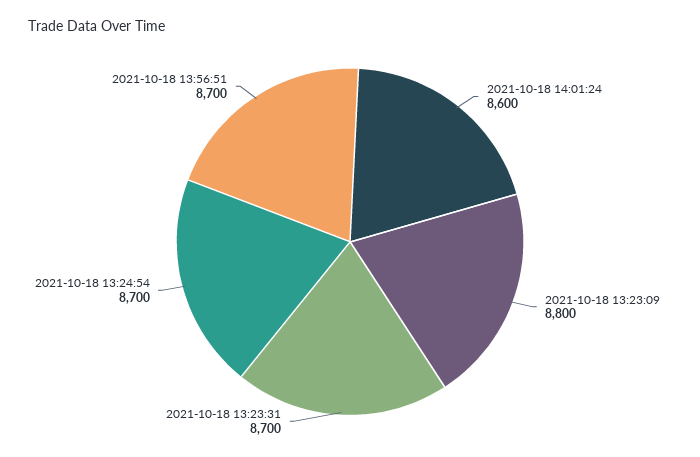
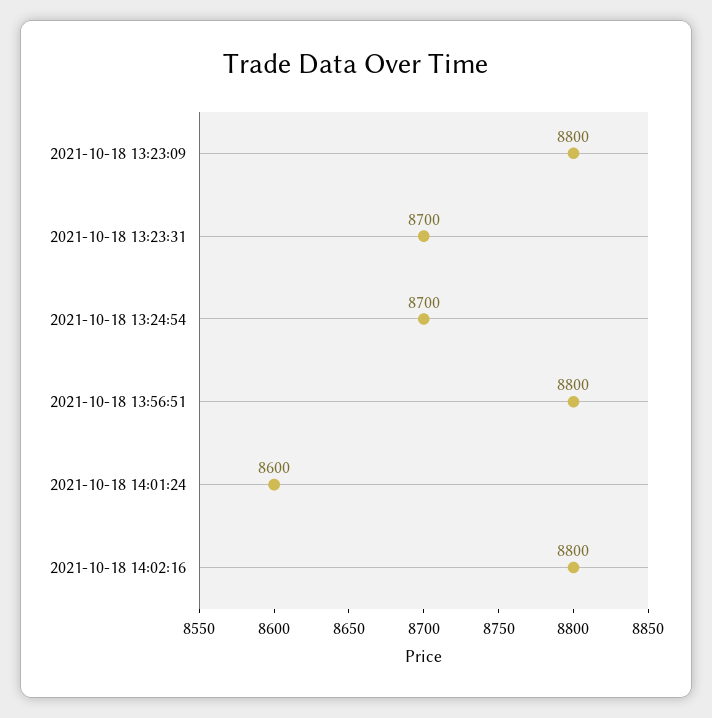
2021-10-18 13:56:51: 8700 -> 8800
2021-10-18 14:02:16: none -> 8800

